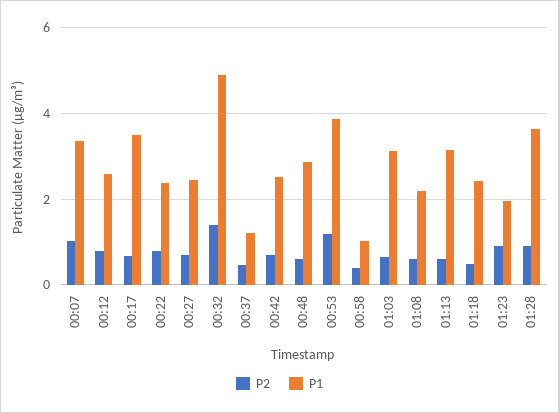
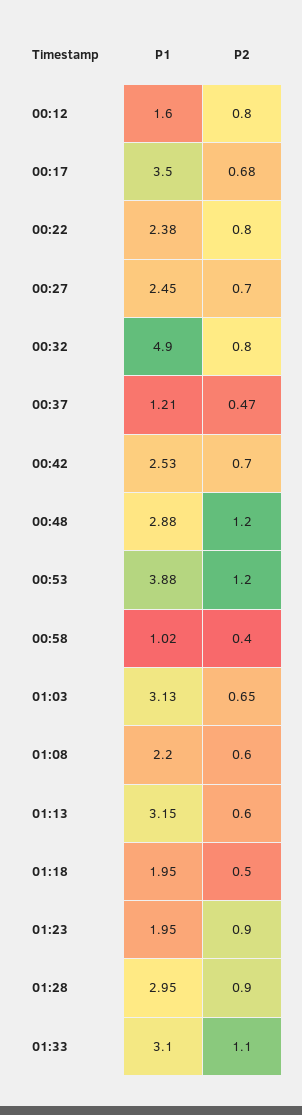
P2, 00:07: 1 -> none
P1, 00:07: 3.4 -> none
P1, 00:12: 2.6 -> 1.6
P2, 00:32: 1.4 -> 0.8
P2, 00:48: 0.6 -> 1.2
P1, 01:18: 2.4 -> 1.95
P1, 01:28: 3.6 -> 2.95
P1, 01:33: none -> 3.1
P2, 01:33: none -> 1.1

